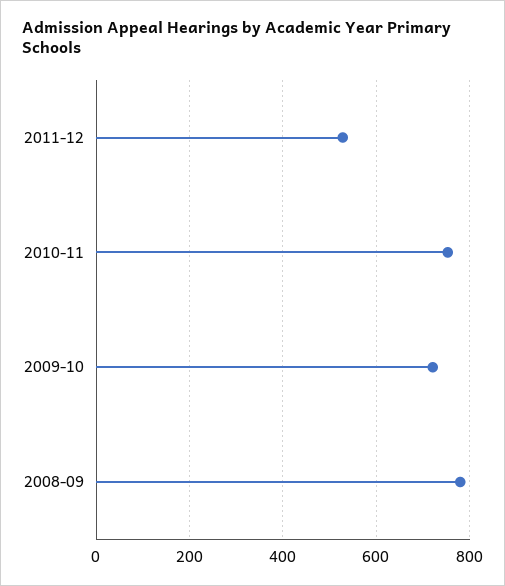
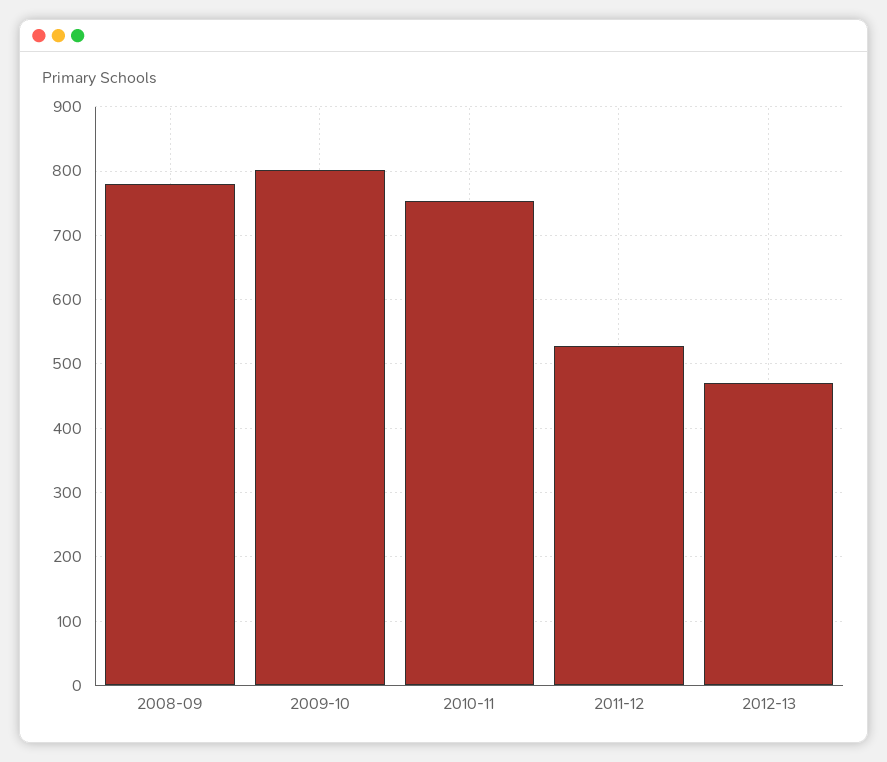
2009-10: 720 -> 800
2012-13: none -> 470

